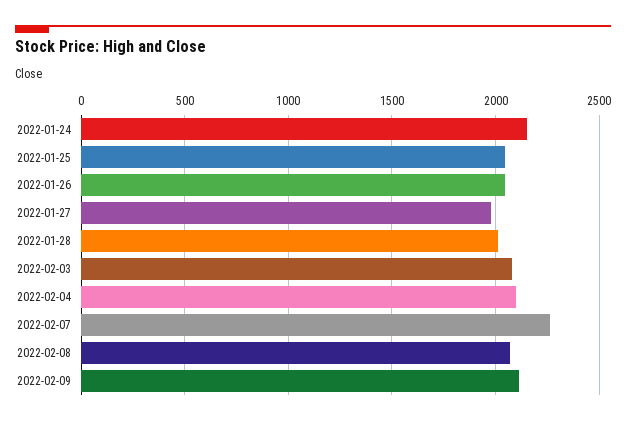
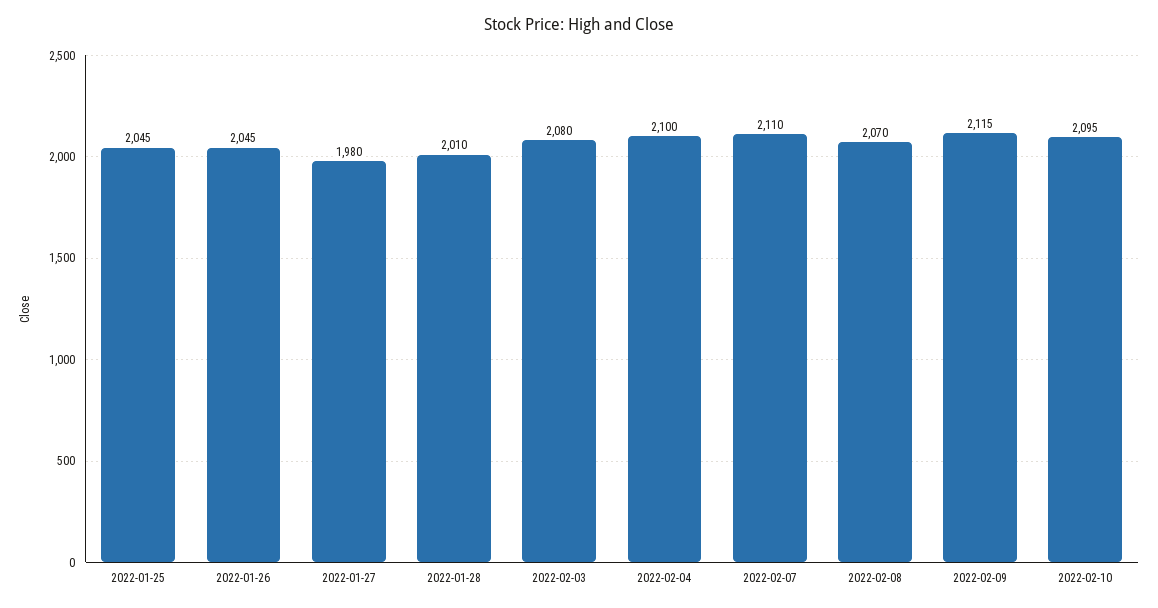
2022-01-24: 2150 -> none
2022-02-07: 2250 -> 2110
2022-02-10: none -> 2095

